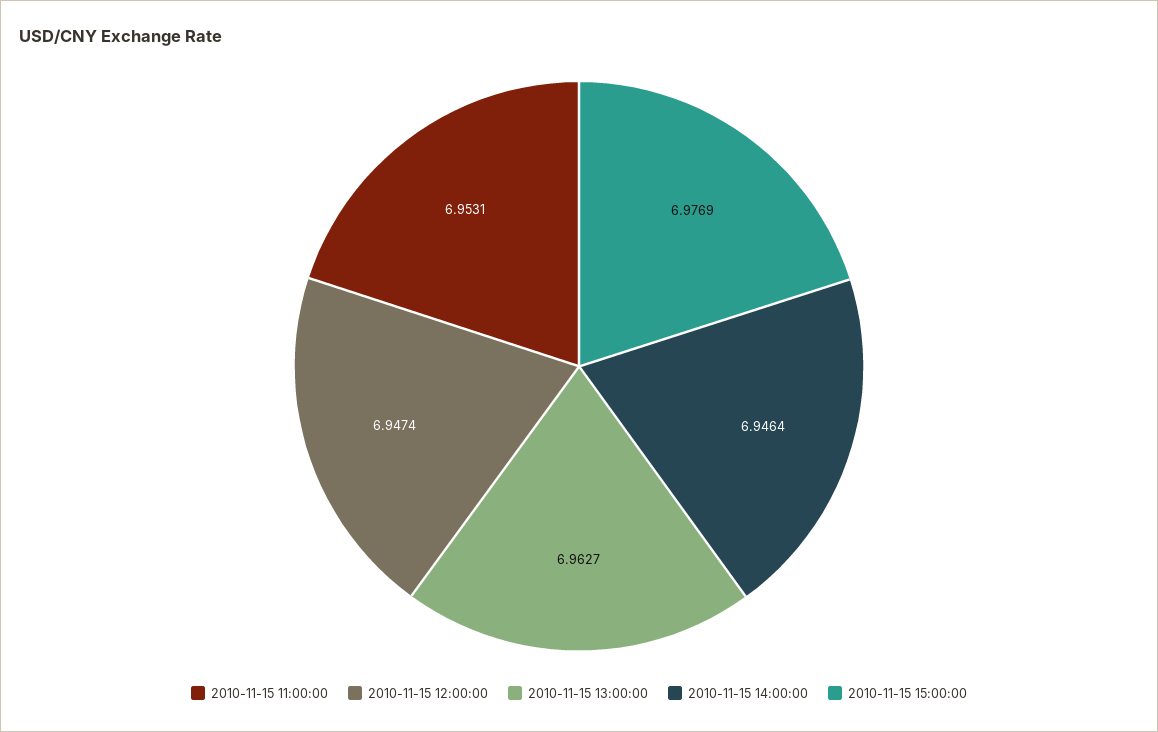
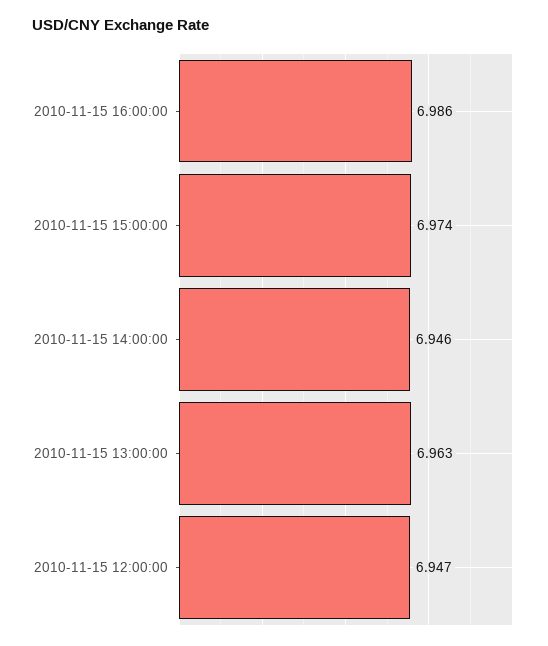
2010-11-15 11:00:00: 6.9531 -> none
2010-11-15 15:00:00: 6.9769 -> 6.974
2010-11-15 16:00:00: none -> 6.986

